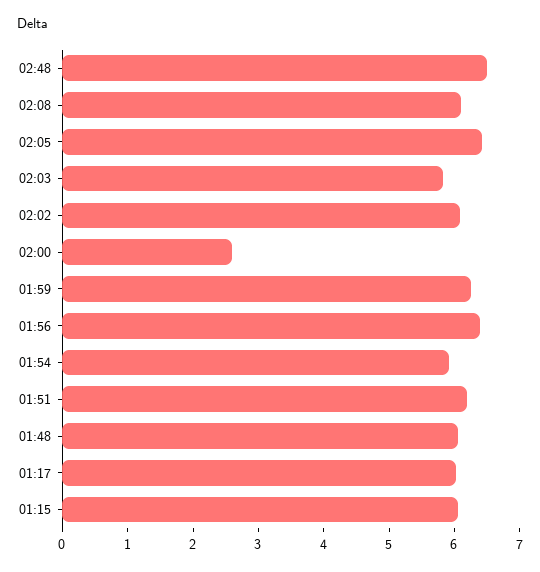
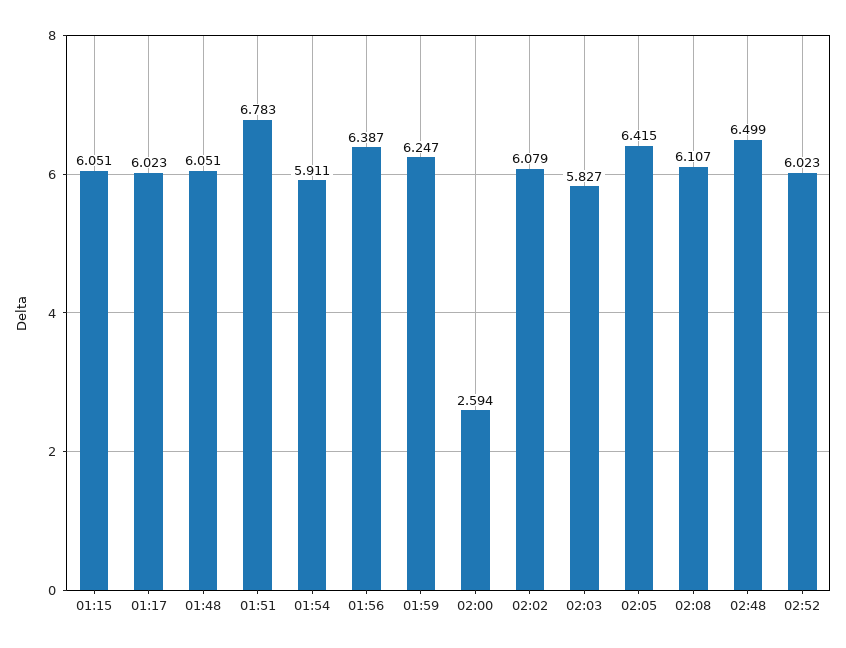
01:51: 6.2 -> 6.783
02:52: none -> 6.023

